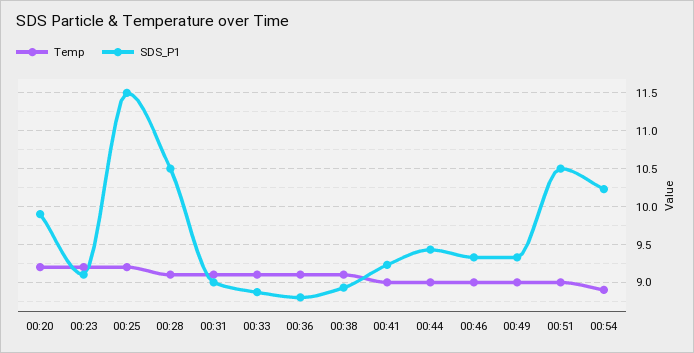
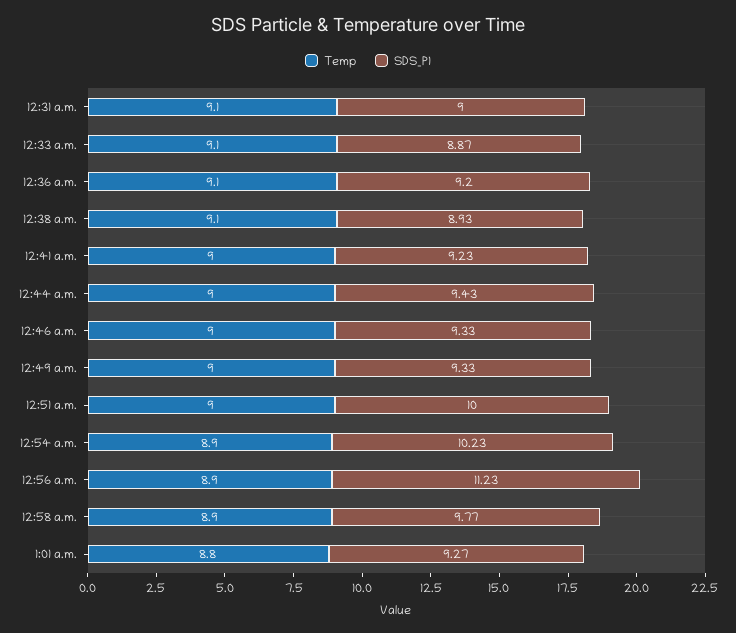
Temp, 00:20: 9.2 -> none
SDS_P1, 00:20: 9.9 -> none
Temp, 00:23: 9.2 -> none
SDS_P1, 00:23: 9.1 -> none
Temp, 00:25: 9.2 -> none
SDS_P1, 00:25: 11.5 -> none
Temp, 00:28: 9.1 -> none
SDS_P1, 00:28: 10.5 -> none
SDS_P1, 00:36: 8.8 -> 9.2
SDS_P1, 00:51: 10.5 -> 10
Temp, 12:56 a.m.: none -> 8.9
SDS_P1, 12:56 a.m.: none -> 11.23
Temp, 12:58 a.m.: none -> 8.9
SDS_P1, 12:58 a.m.: none -> 9.77
Temp, 1:01 a.m.: none -> 8.8
SDS_P1, 1:01 a.m.: none -> 9.27

